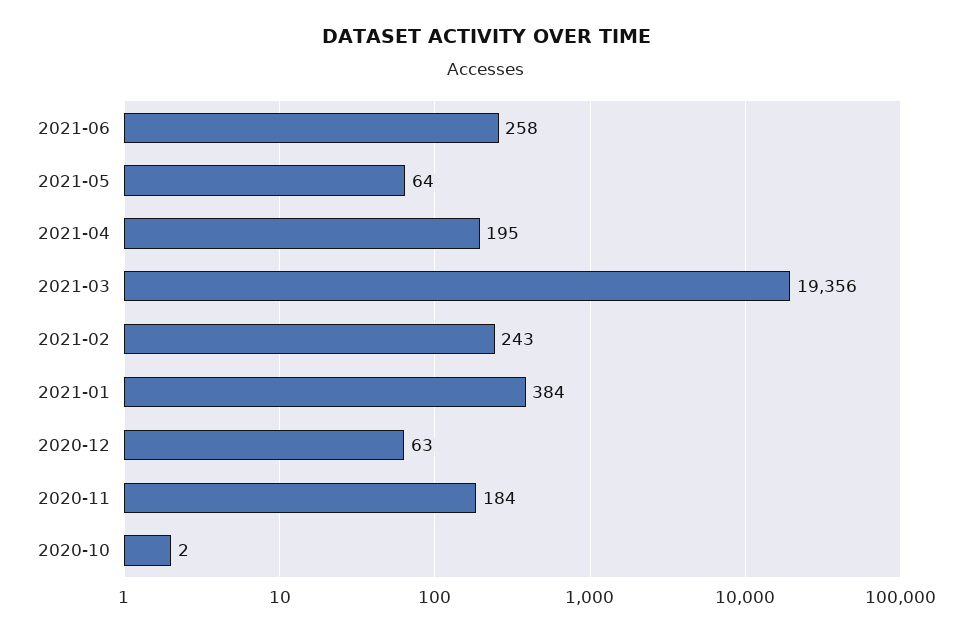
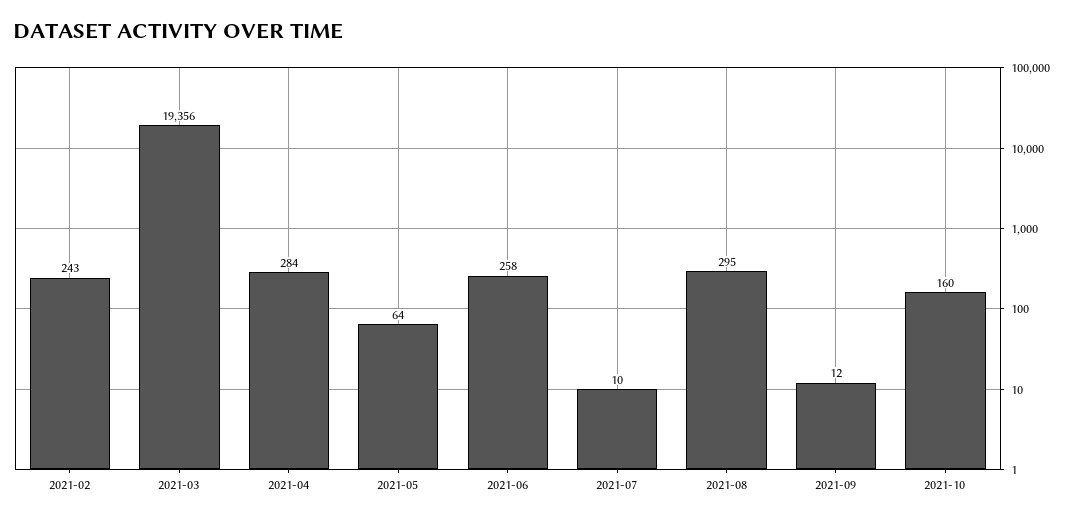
2021-04: 195 -> 284
2021-01: 384 -> none
2020-12: 63 -> none
2020-11: 184 -> none
2020-10: 2 -> none
2021-07: none -> 10
2021-08: none -> 295
2021-09: none -> 12
2021-10: none -> 160

